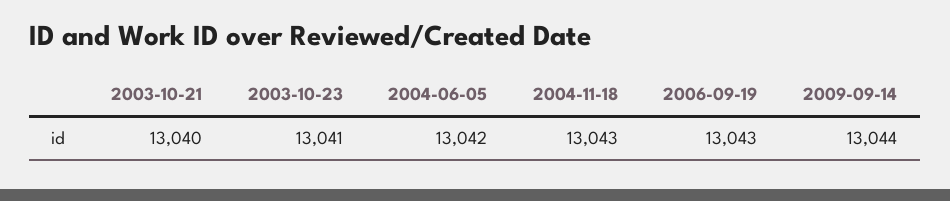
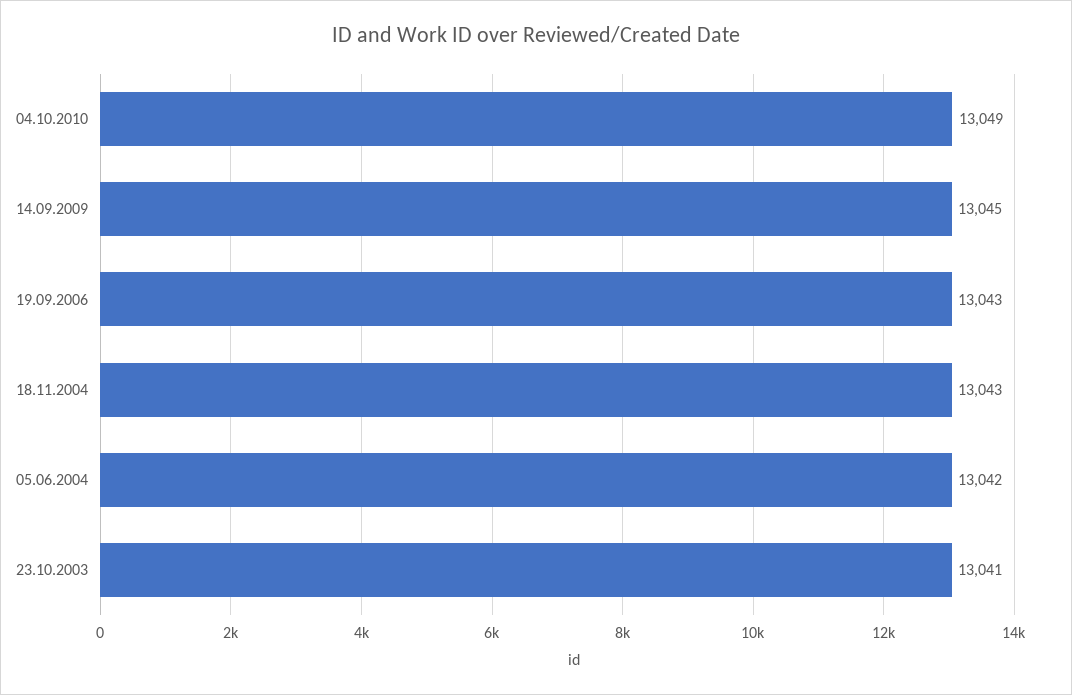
2003-10-21: 13040 -> none
2009-09-14: 13044 -> 13045
04.10.2010: none -> 13049

